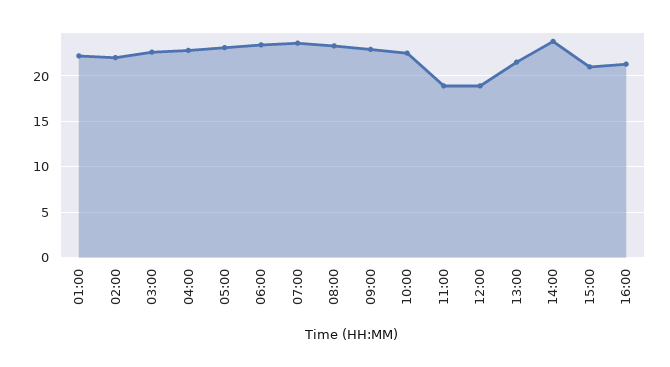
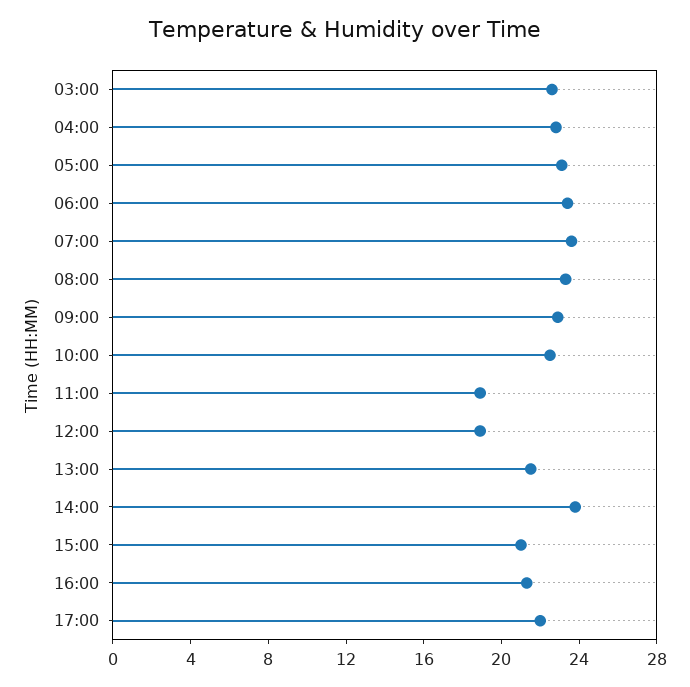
01:00: 22 -> none
02:00: 22 -> none
17:00: none -> 22

